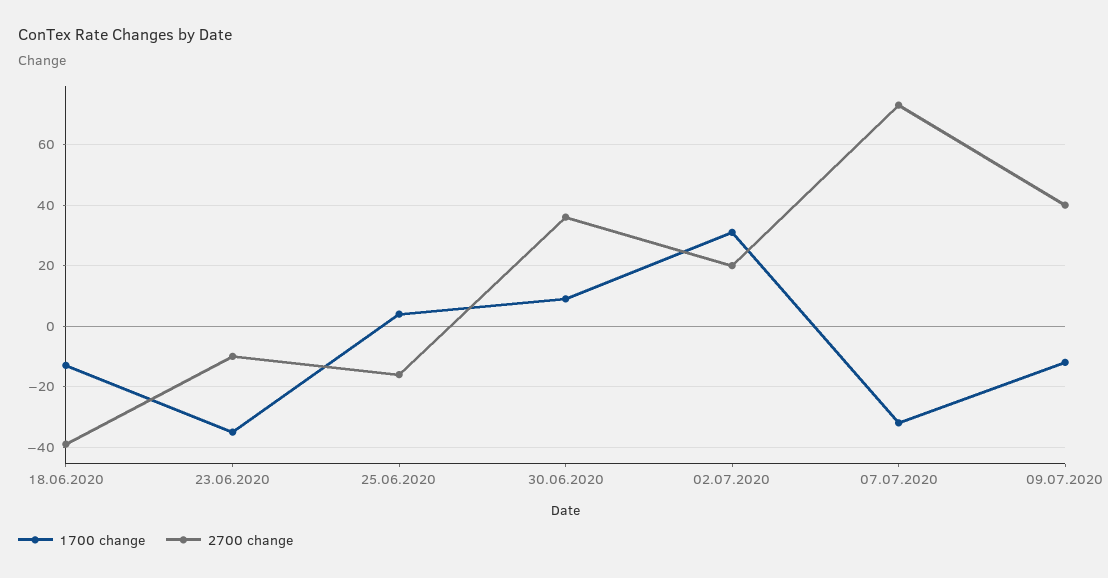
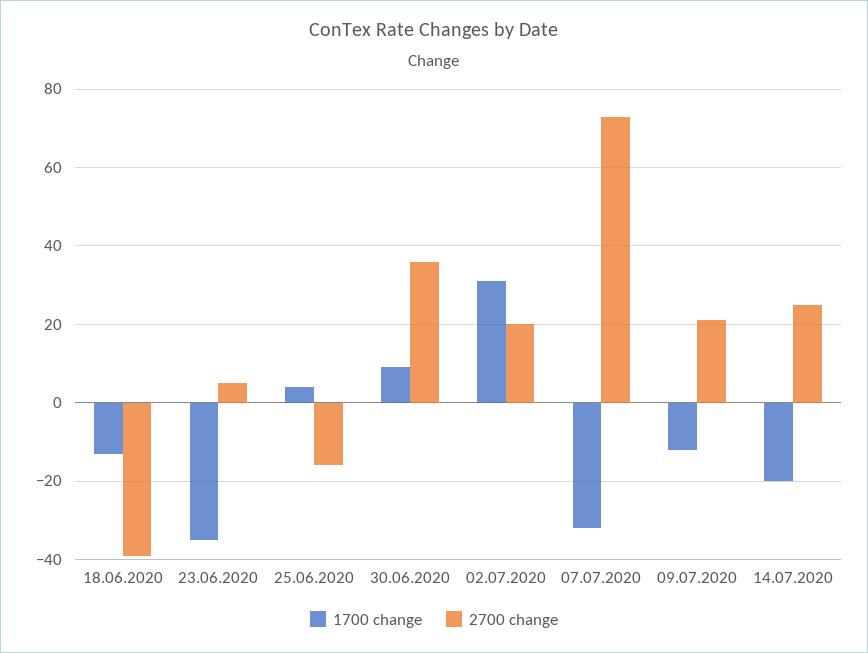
2700 change, 23.06.2020: -10 -> 5
2700 change, 09.07.2020: 40 -> 20
1700 change, 14.07.2020: none -> -20
2700 change, 14.07.2020: none -> 25

